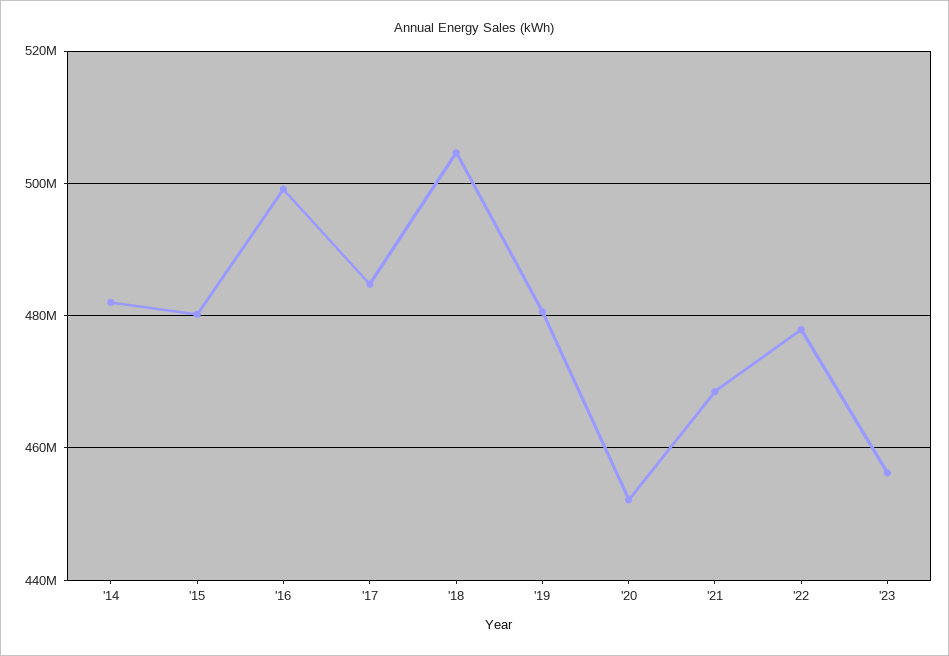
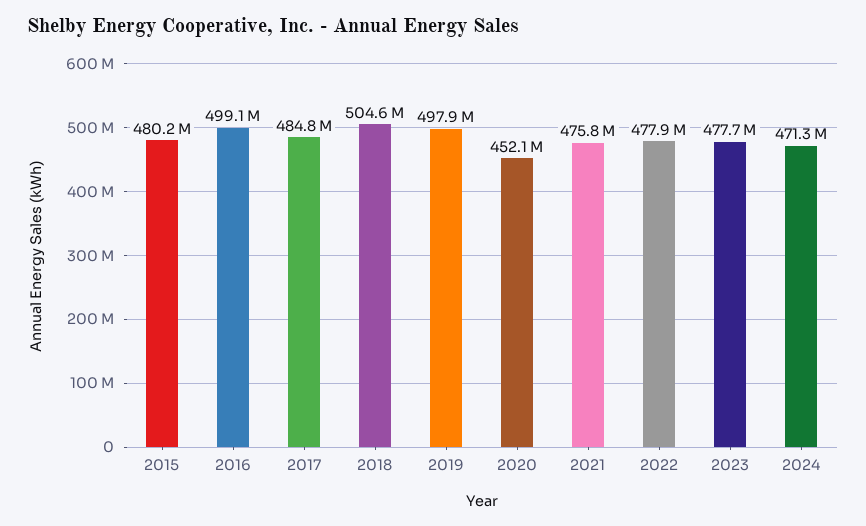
'14: 482000000 -> none
'19: 480000000 -> 497900000
'21: 468000000 -> 475800000
'23: 456000000 -> 477700000
2024: none -> 471300000

